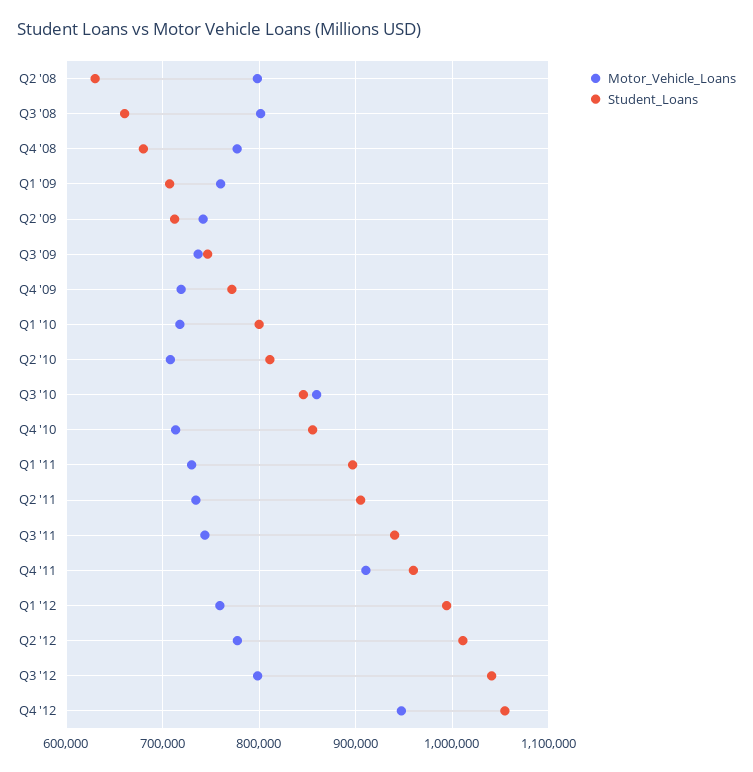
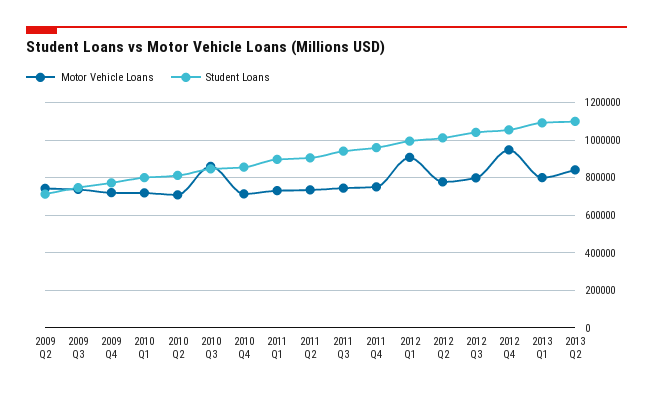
Motor_Vehicle_Loans, Q2 '08: 800000 -> none
Student_Loans, Q2 '08: 630000 -> none
Motor_Vehicle_Loans, Q3 '08: 800000 -> none
Student_Loans, Q3 '08: 660000 -> none
Motor_Vehicle_Loans, Q4 '08: 780000 -> none
Student_Loans, Q4 '08: 680000 -> none
Motor_Vehicle_Loans, Q1 '09: 760000 -> none
Student_Loans, Q1 '09: 710000 -> none
Motor_Vehicle_Loans, Q4 '11: 910000 -> 750000
Motor_Vehicle_Loans, Q1 '12: 760000 -> 900000
Motor_Vehicle_Loans, 2013 Q1: none -> 800000
Student_Loans, 2013 Q1: none -> 1100000
Motor_Vehicle_Loans, 2013 Q2: none -> 850000
Student_Loans, 2013 Q2: none -> 1100000

